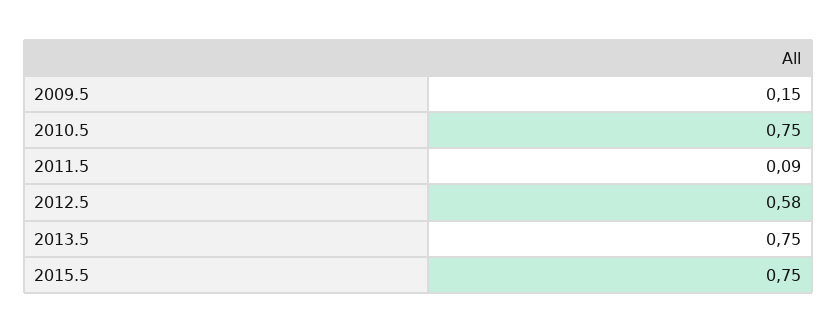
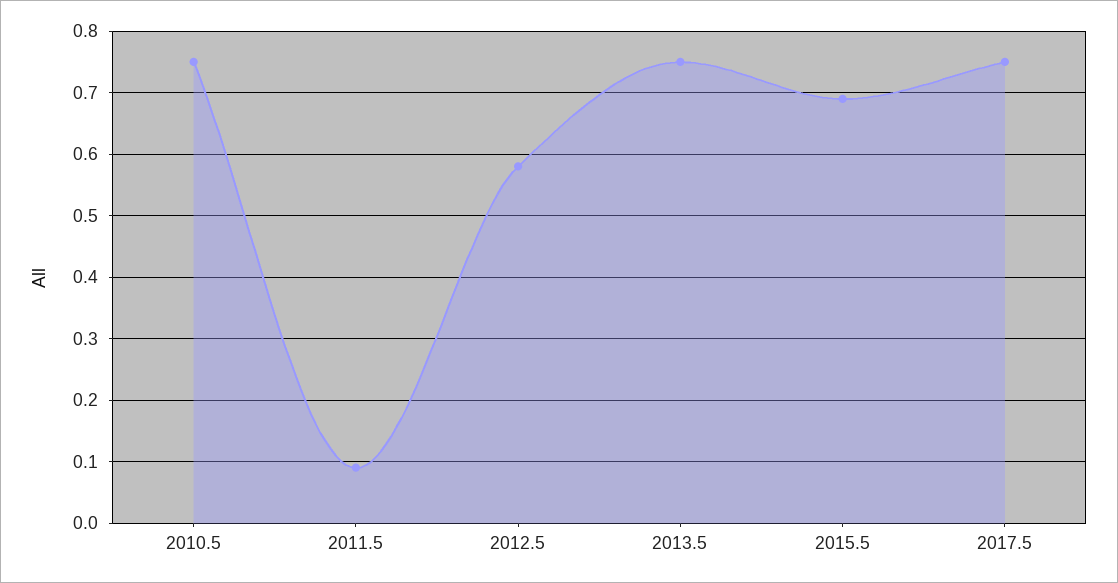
2009.5: 0.15 -> none
2015.5: 0.75 -> 0.69
2017.5: none -> 0.75

